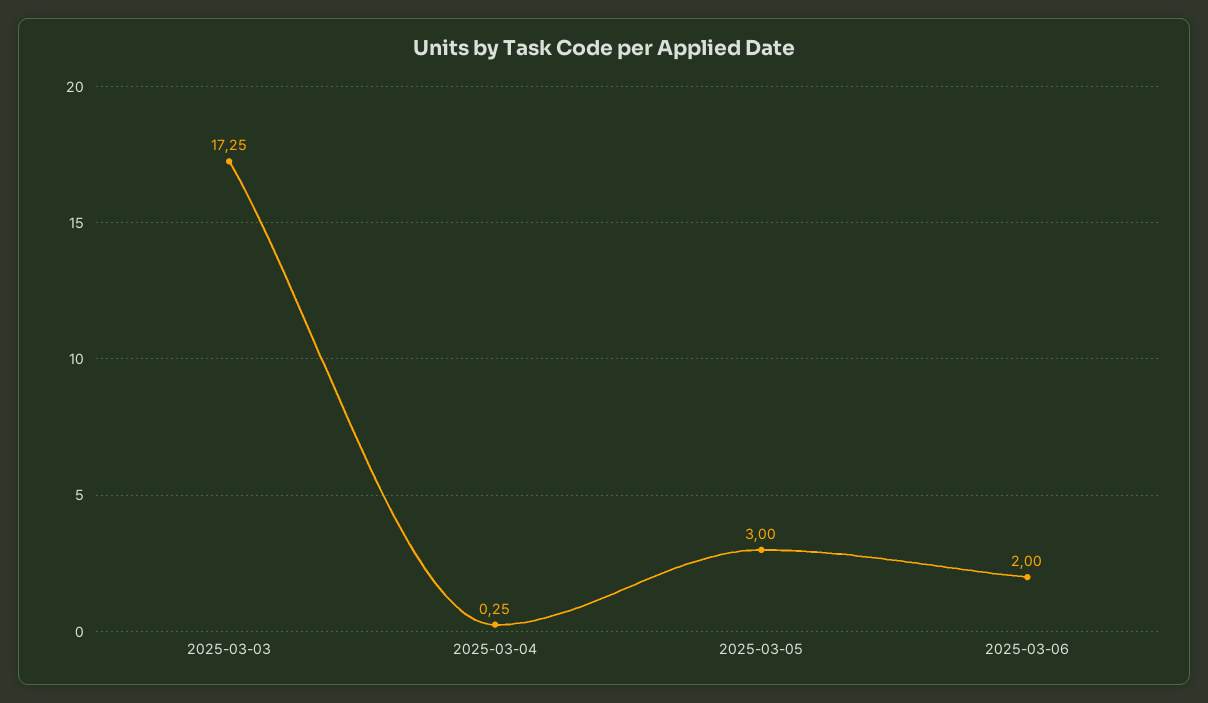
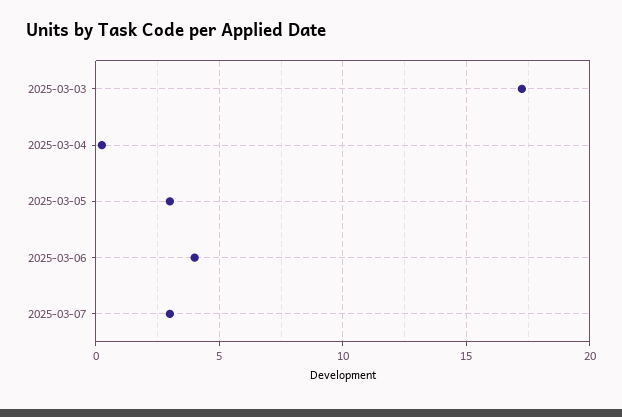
2025-03-06: 2 -> 4
2025-03-07: none -> 3

